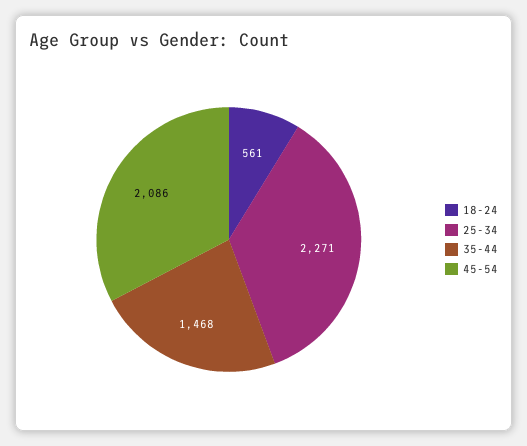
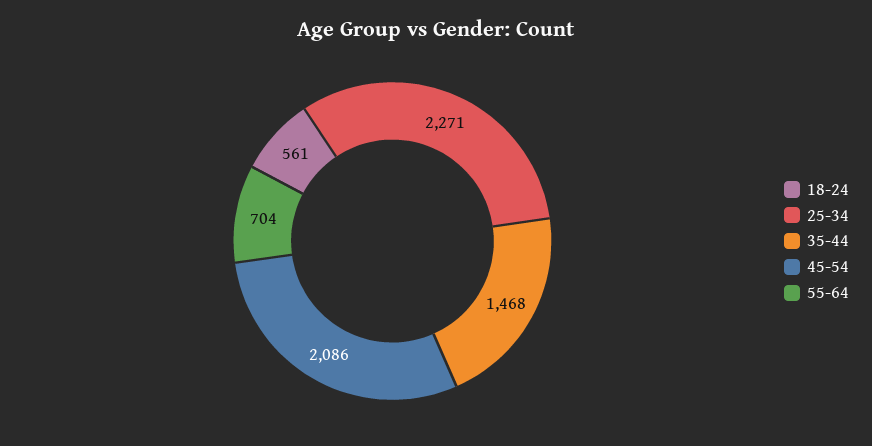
55-64: none -> 704

